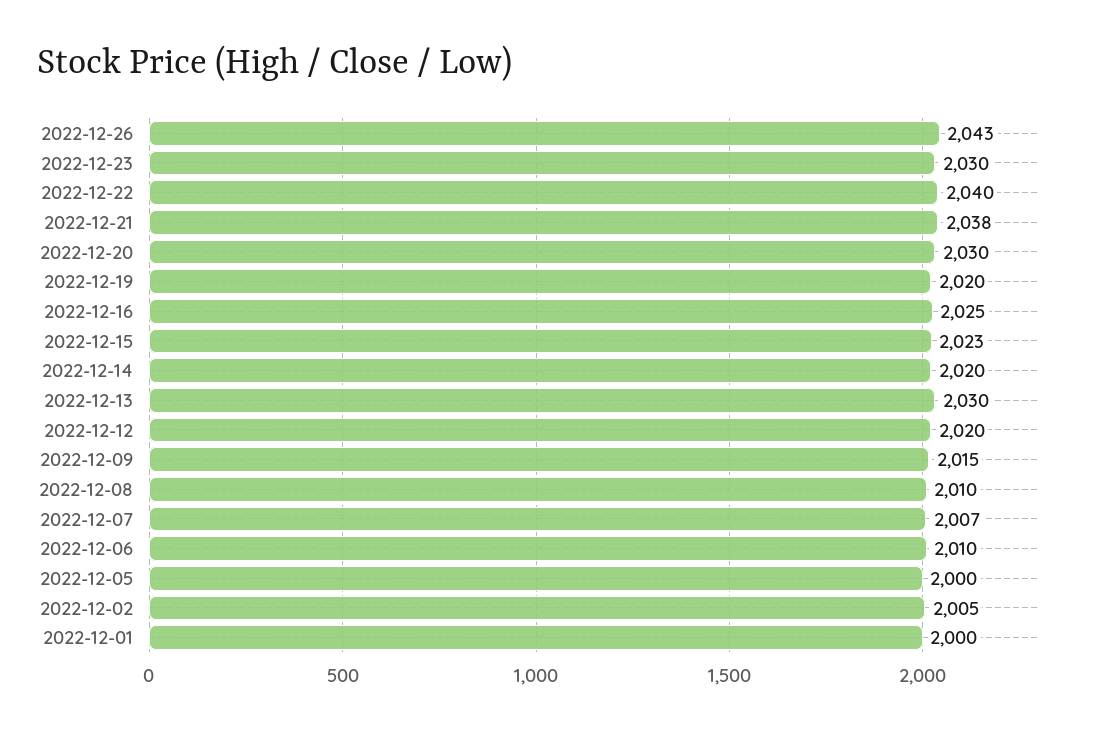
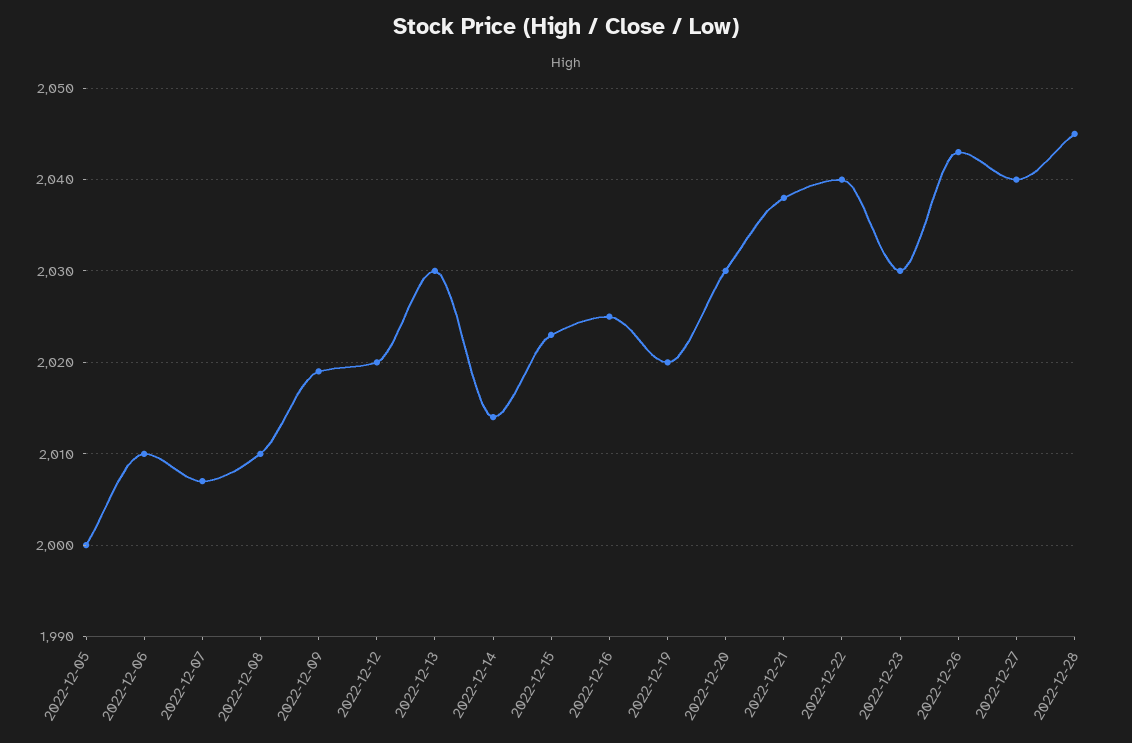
2022-12-14: 2020 -> 2014
2022-12-09: 2015 -> 2019
2022-12-02: 2005 -> none
2022-12-01: 2000 -> none
2022-12-27: none -> 2040
2022-12-28: none -> 2045

